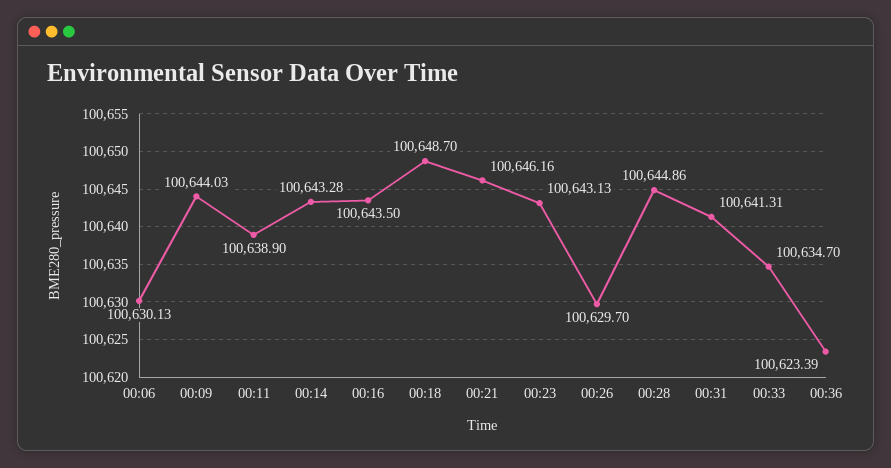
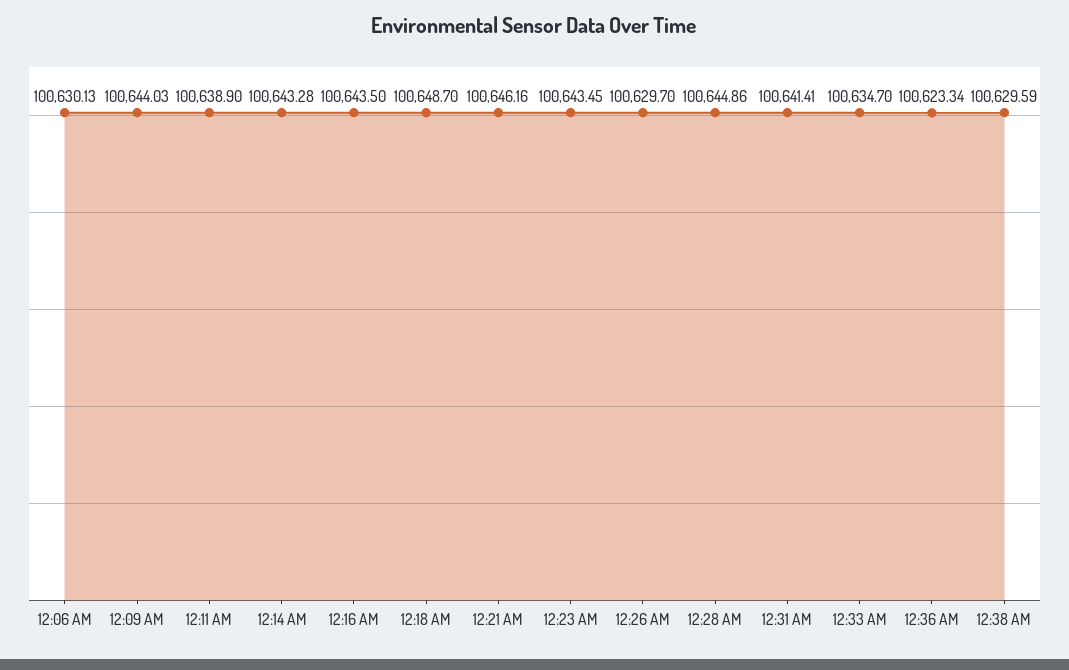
00:23: 100643.13 -> 100643.45
00:31: 100641.31 -> 100641.41
00:36: 100623.39 -> 100623.34
12:38 AM: none -> 100629.59

